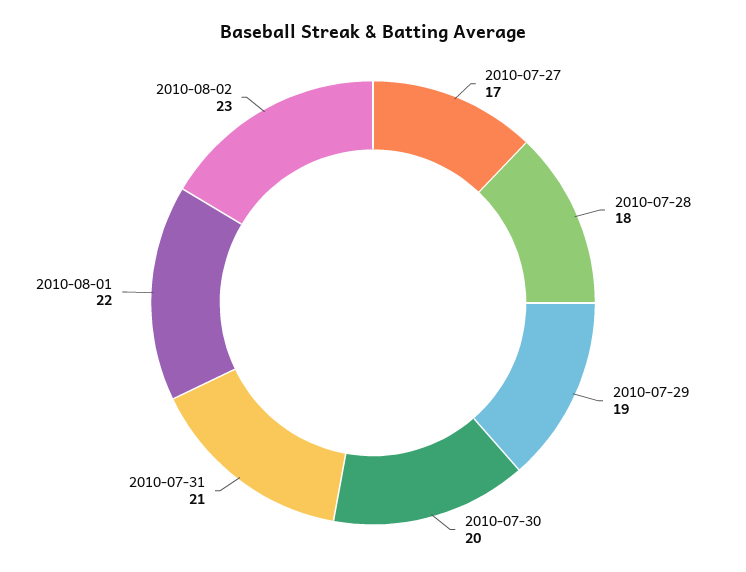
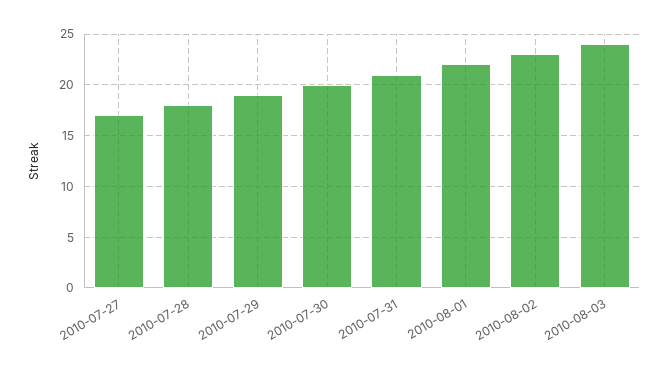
2010-08-03: none -> 24

